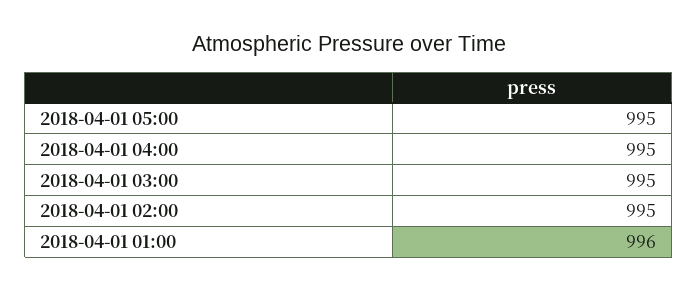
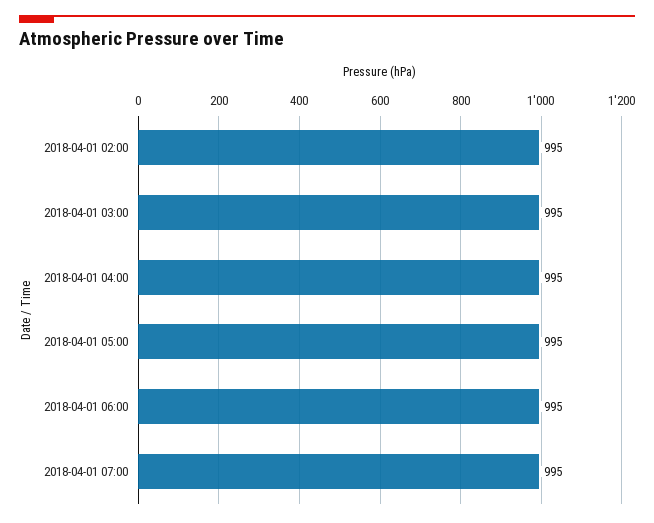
2018-04-01 01:00: 996 -> none
2018-04-01 06:00: none -> 995
2018-04-01 07:00: none -> 995

